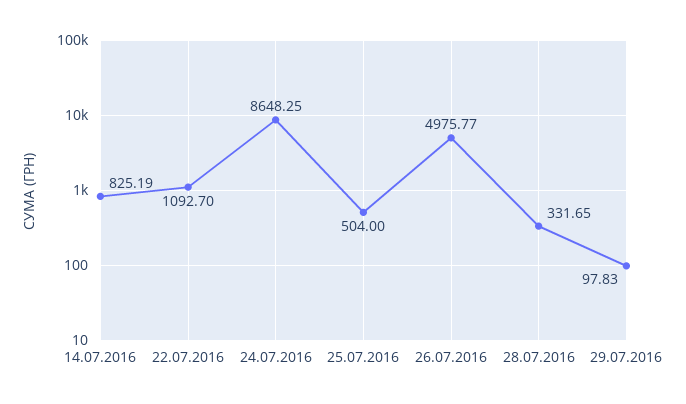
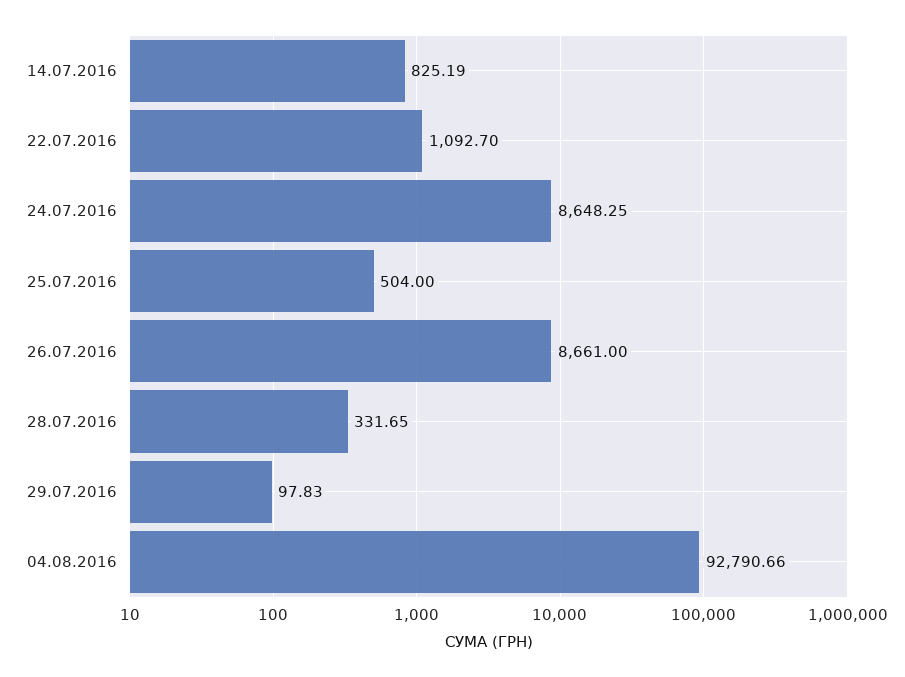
26.07.2016: 4975.77 -> 8661
04.08.2016: none -> 92790.66

